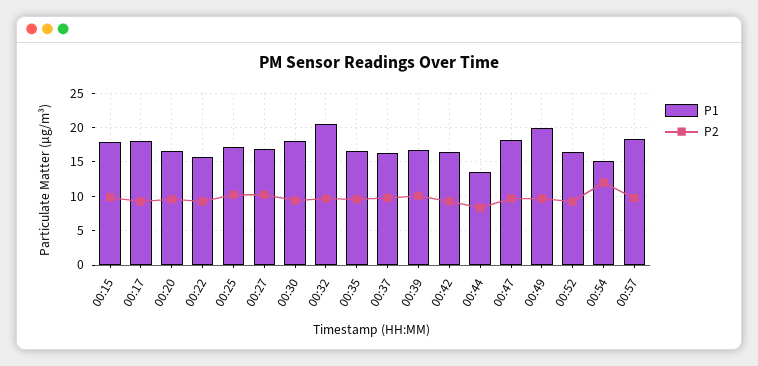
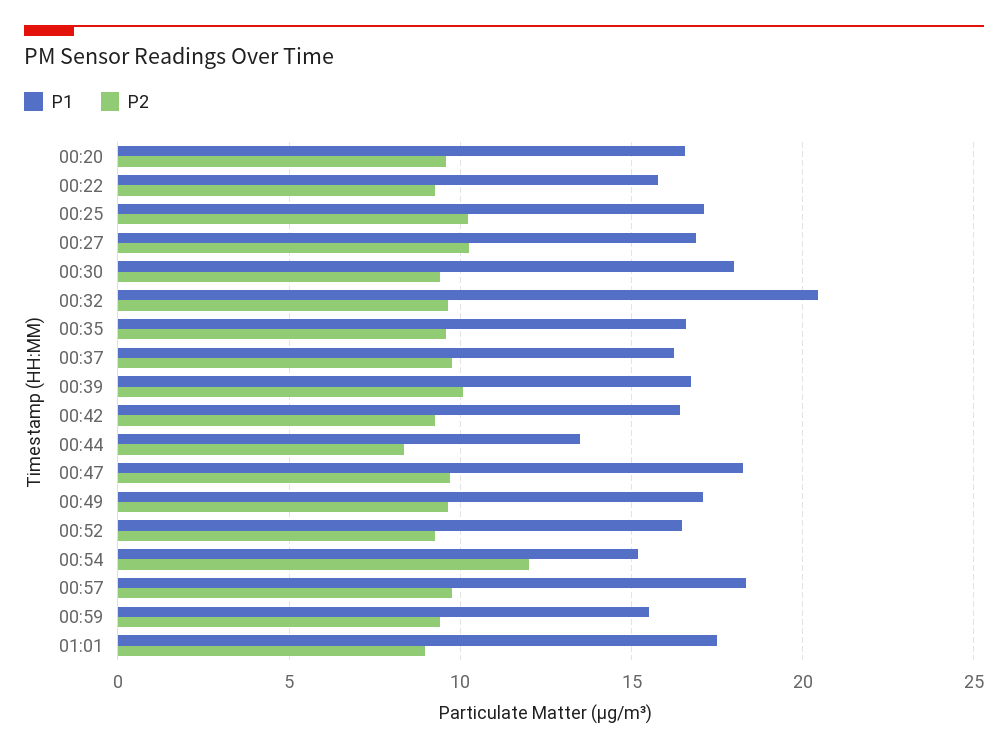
P1, 00:15: 18 -> none
P2, 00:15: 10 -> none
P1, 00:17: 18 -> none
P2, 00:17: 9 -> none
P1, 00:49: 20 -> 17
P1, 00:59: none -> 15.5
P2, 00:59: none -> 9.5
P1, 01:01: none -> 17.5
P2, 01:01: none -> 9

